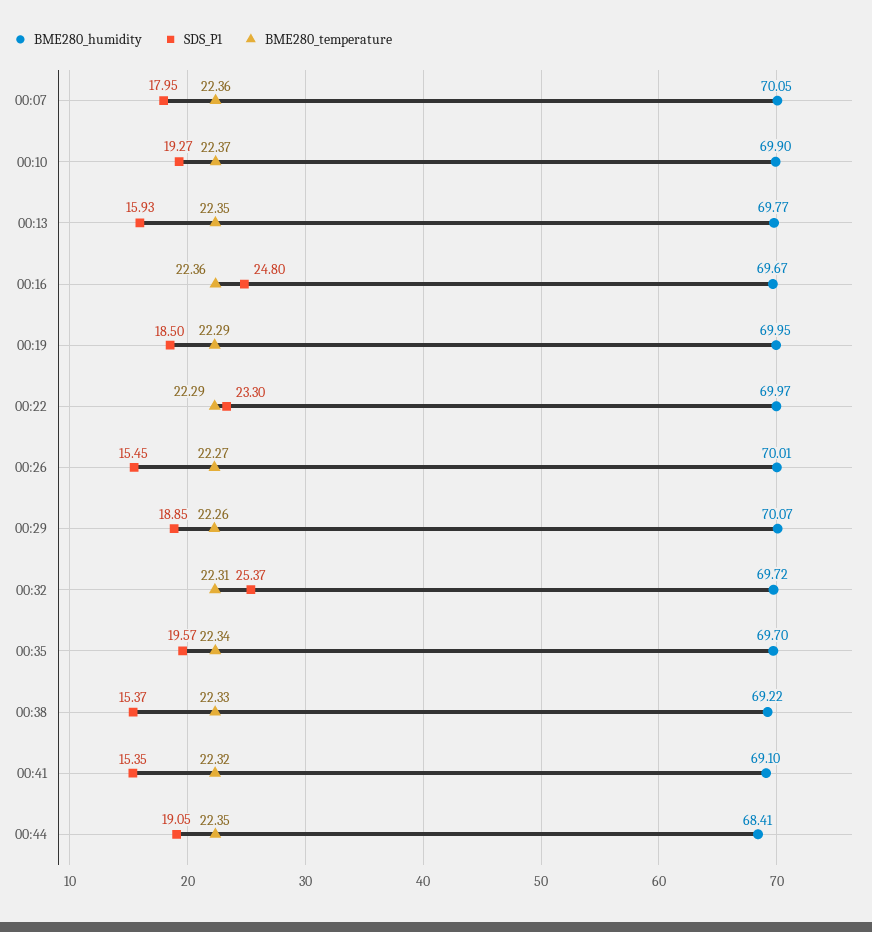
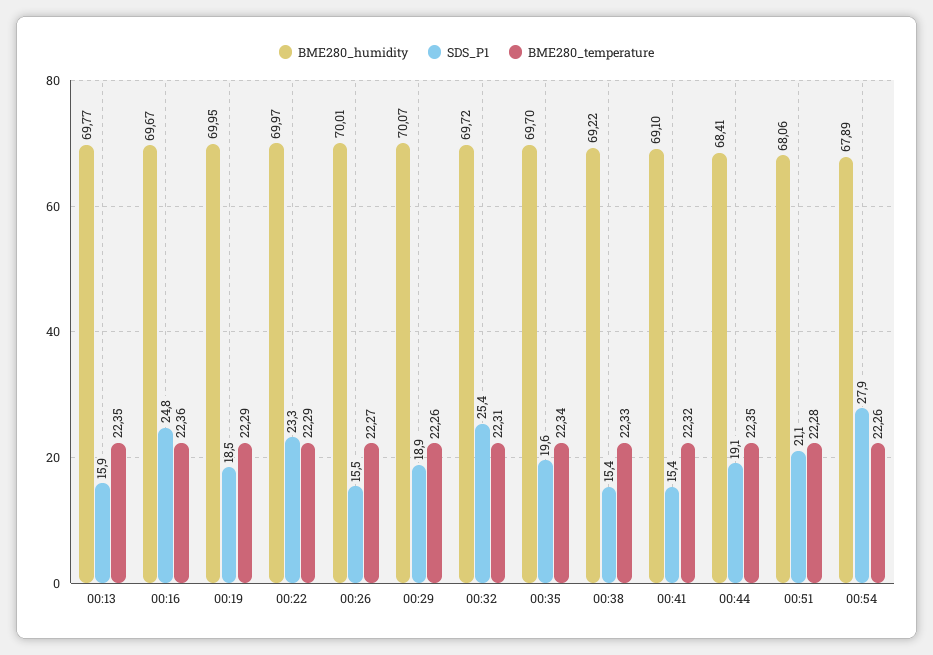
BME280_humidity, 00:07: 70.05 -> none
SDS_P1, 00:07: 17.95 -> none
BME280_temperature, 00:07: 22.36 -> none
BME280_humidity, 00:10: 69.9 -> none
SDS_P1, 00:10: 19.27 -> none
BME280_temperature, 00:10: 22.37 -> none
BME280_humidity, 00:51: none -> 68.06
SDS_P1, 00:51: none -> 21.1
BME280_temperature, 00:51: none -> 22.28
BME280_humidity, 00:54: none -> 67.89
SDS_P1, 00:54: none -> 27.9
BME280_temperature, 00:54: none -> 22.26

